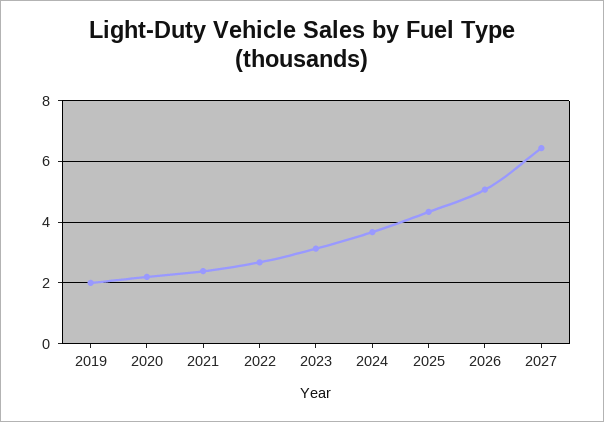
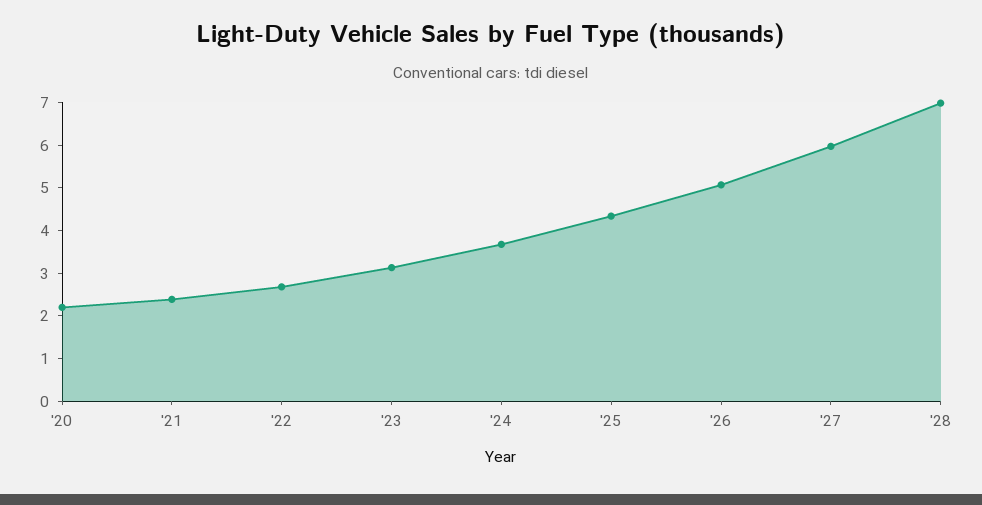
2019: 2 -> none
2027: 6.4 -> 6
'28: none -> 7

